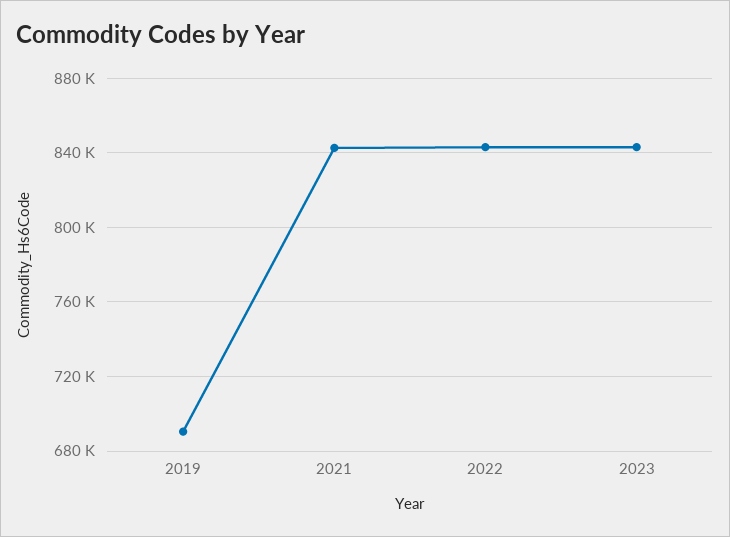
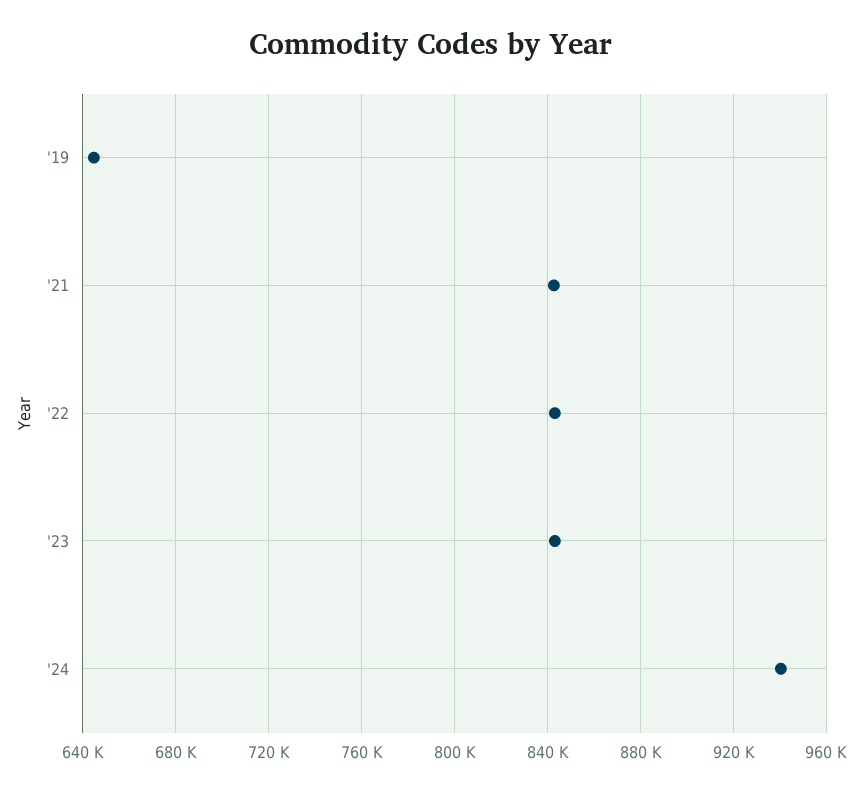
2019: 690000 -> 645000
'24: none -> 940000

